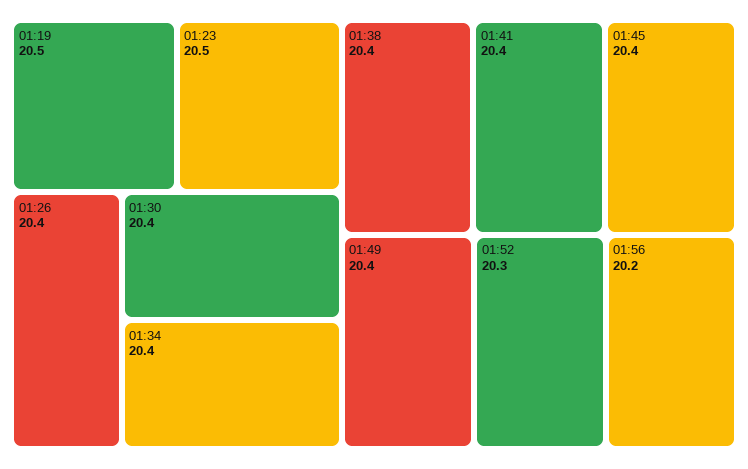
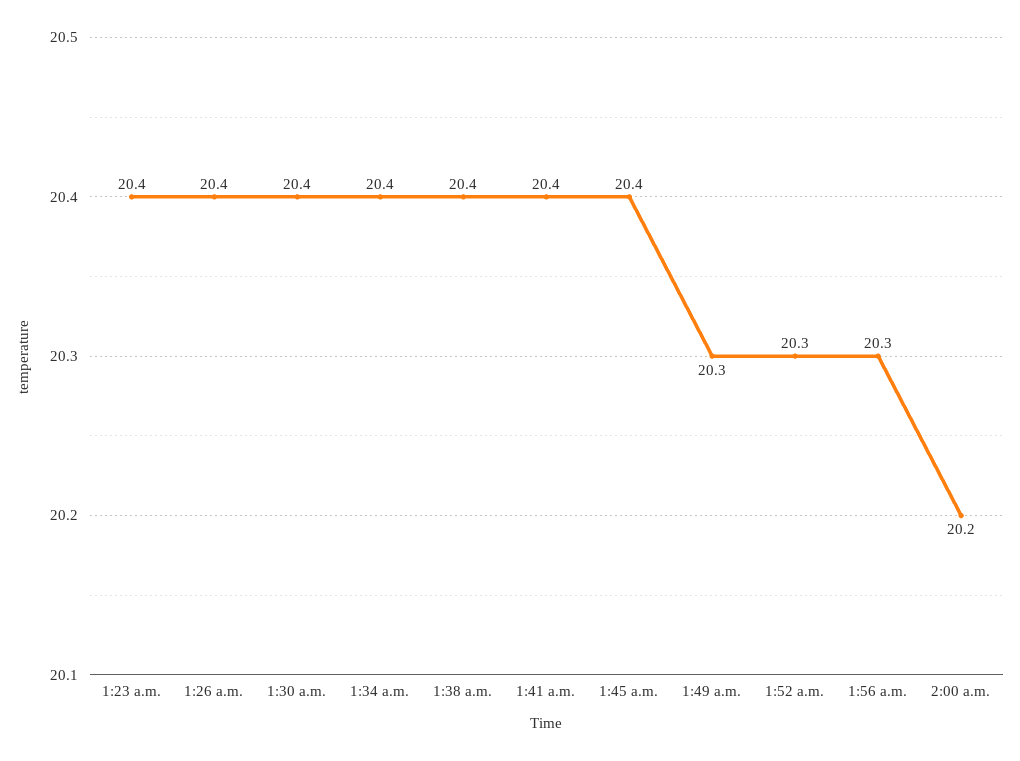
01:19: 20.5 -> none
01:23: 20.5 -> 20.4
01:49: 20.4 -> 20.3
01:56: 20.2 -> 20.3
2:00 a.m.: none -> 20.2

